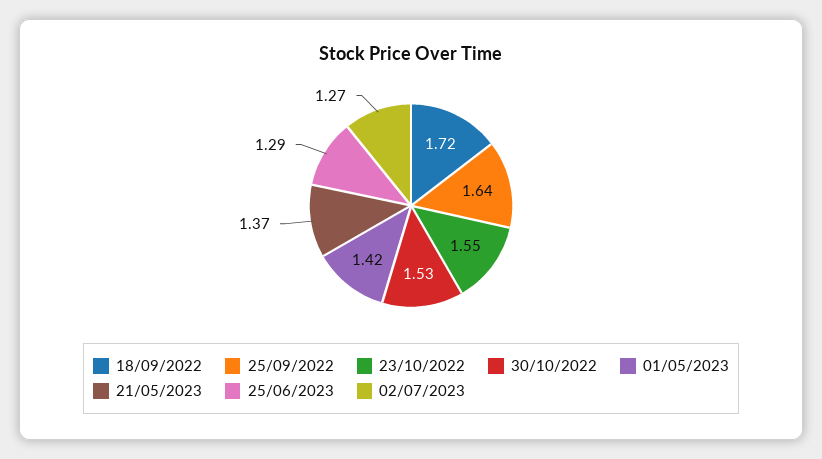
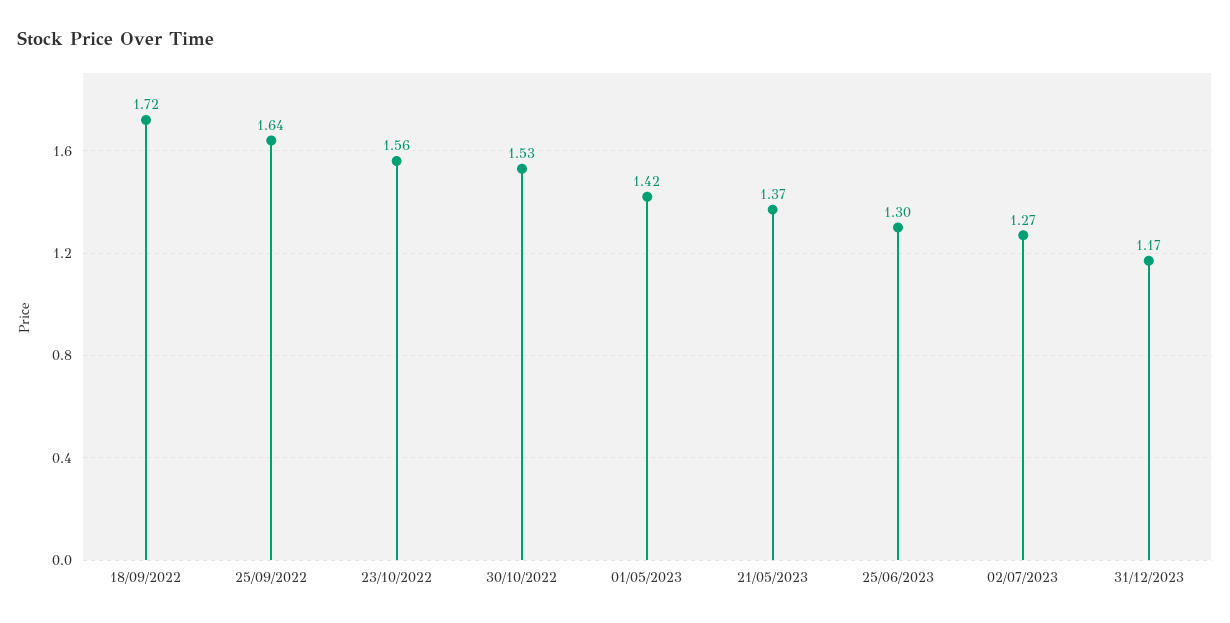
23/10/2022: 1.55 -> 1.56
25/06/2023: 1.29 -> 1.3
31/12/2023: none -> 1.17

